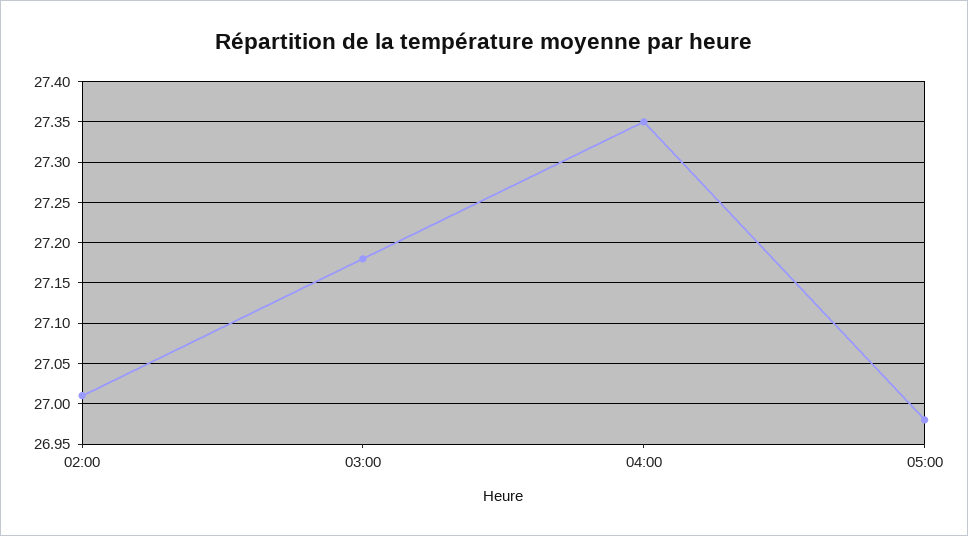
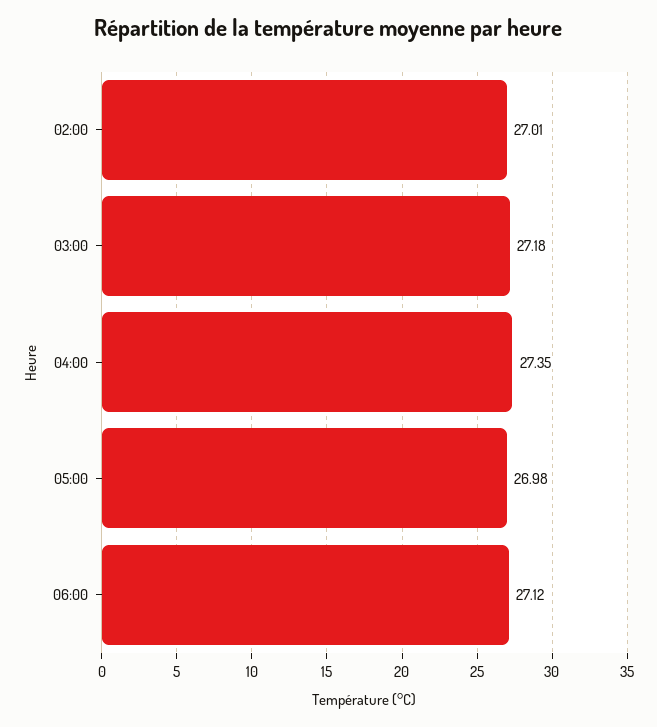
06:00: none -> 27.12

